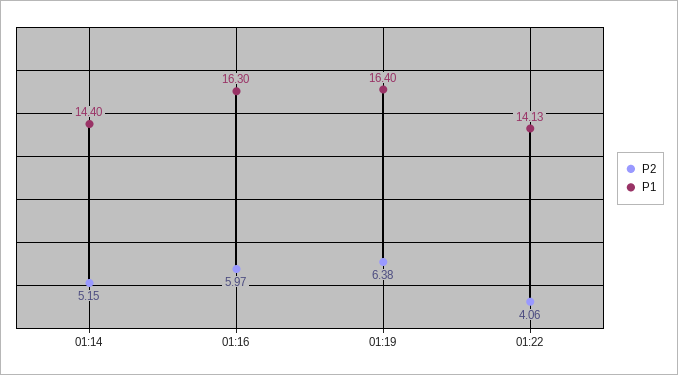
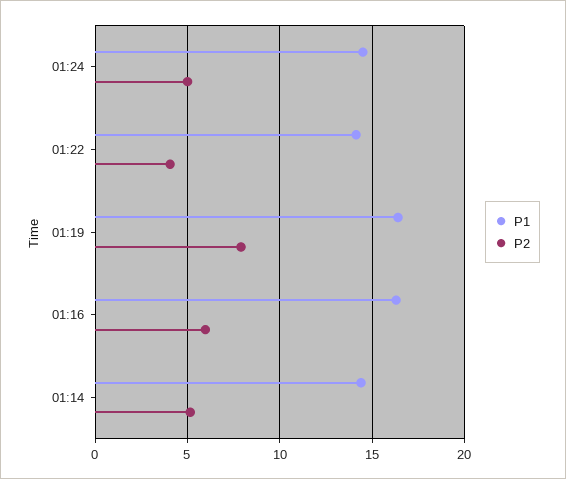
P2, 01:19: 6.38 -> 8
P1, 01:24: none -> 14.5
P2, 01:24: none -> 5

